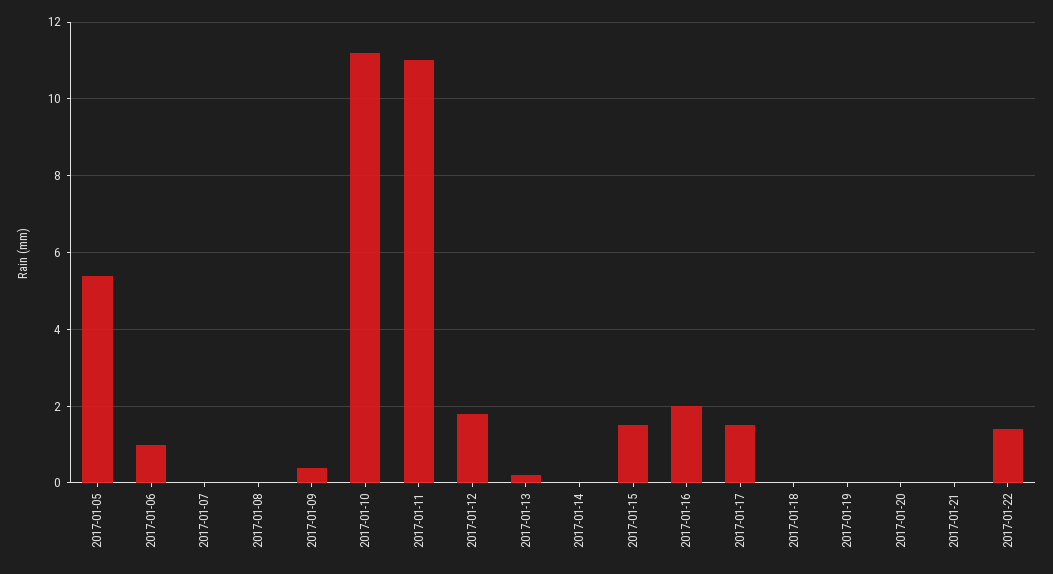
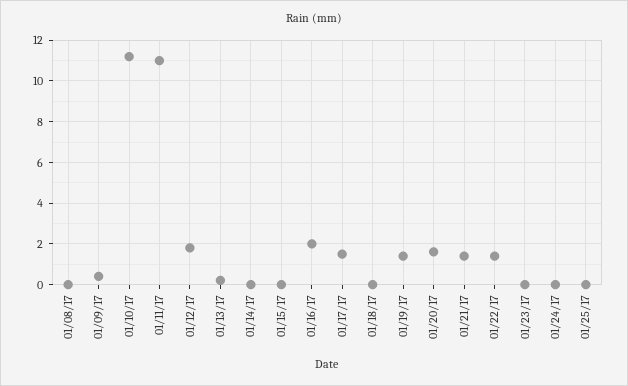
2017-01-05: 5.5 -> none
2017-01-06: 1 -> none
2017-01-07: 0 -> none
2017-01-15: 1.5 -> 0
2017-01-19: 0 -> 1.5
2017-01-20: 0 -> 1.5
2017-01-21: 0 -> 1.5
01/23/17: none -> 0
01/24/17: none -> 0
01/25/17: none -> 0

